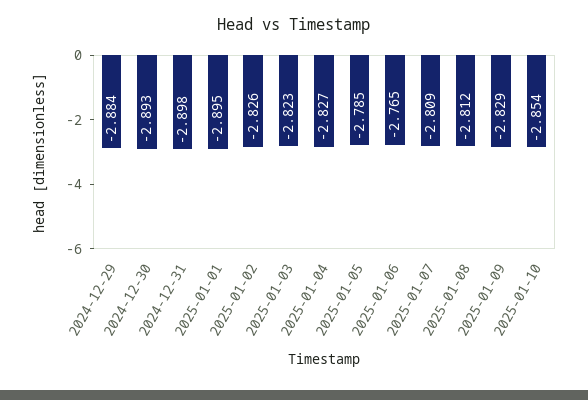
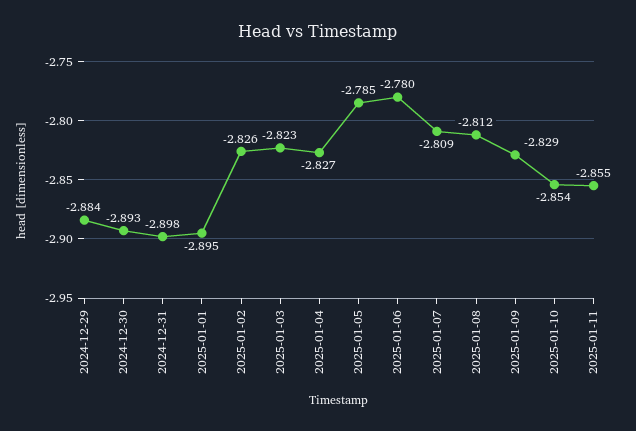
2025-01-06: -2.765 -> -2.78
2025-01-11: none -> -2.855

